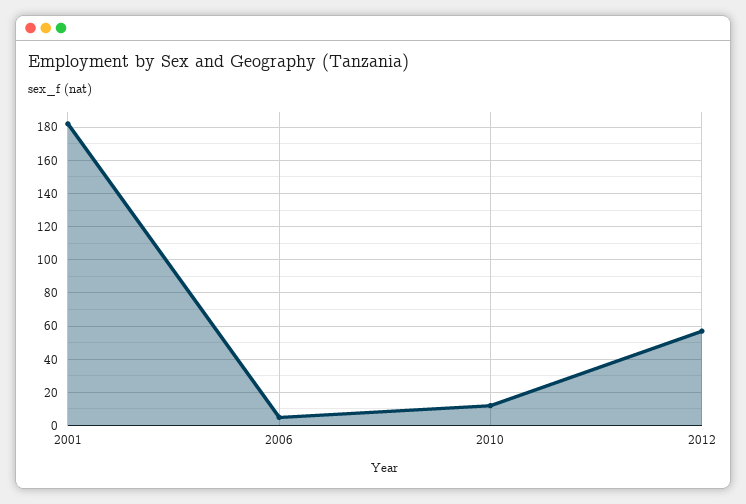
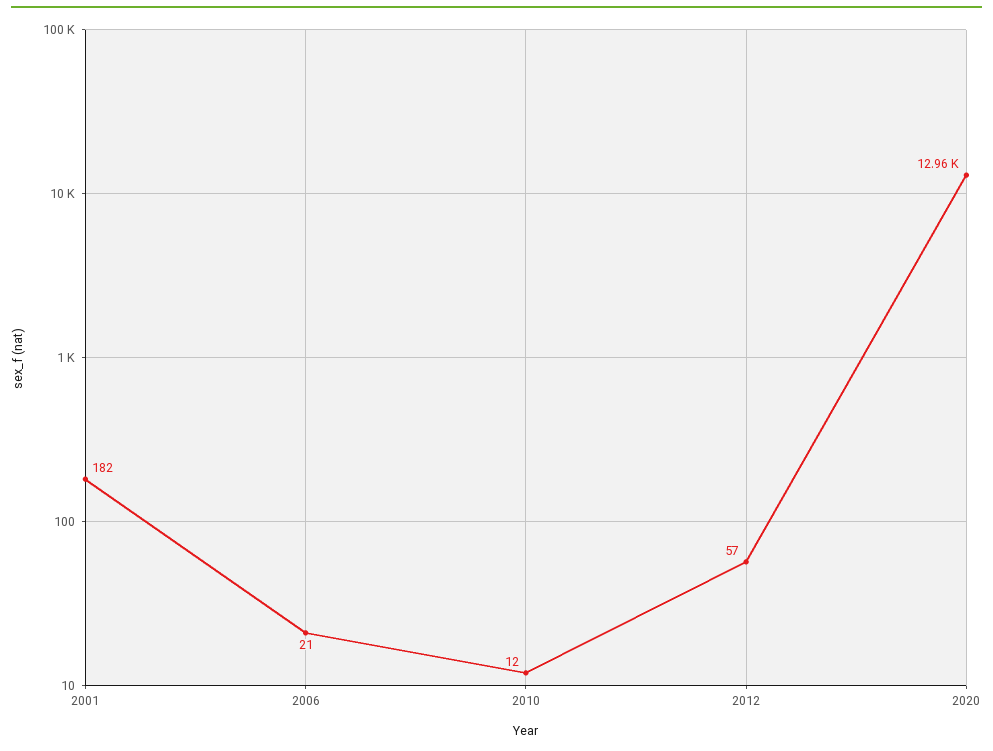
2006: 5 -> 21
2020: none -> 12960

